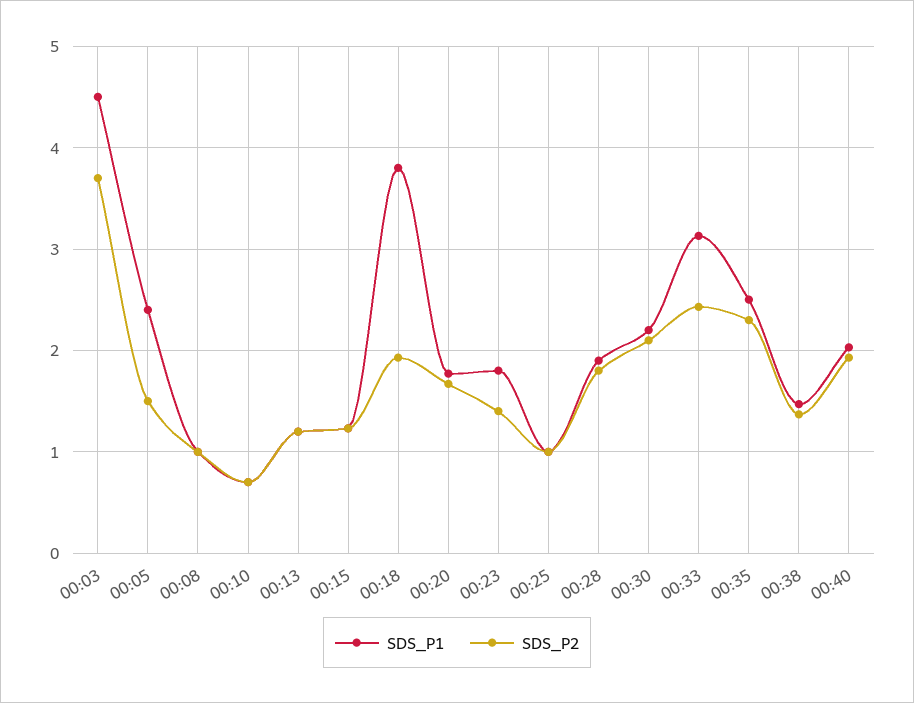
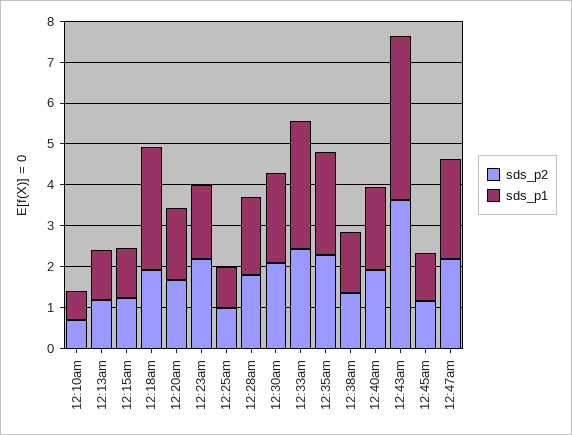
SDS_P1, 00:03: 4.5 -> none
SDS_P2, 00:03: 3.7 -> none
SDS_P1, 00:05: 2.4 -> none
SDS_P2, 00:05: 1.5 -> none
SDS_P1, 00:08: 1 -> none
SDS_P2, 00:08: 1 -> none
SDS_P1, 00:18: 3.8 -> 3
SDS_P2, 00:23: 1.4 -> 2.2
SDS_P2, 12:43am: none -> 3.6
SDS_P1, 12:43am: none -> 4
SDS_P2, 12:45am: none -> 1.2
SDS_P1, 12:45am: none -> 1.2
SDS_P2, 12:47am: none -> 2.2
SDS_P1, 12:47am: none -> 2.4

